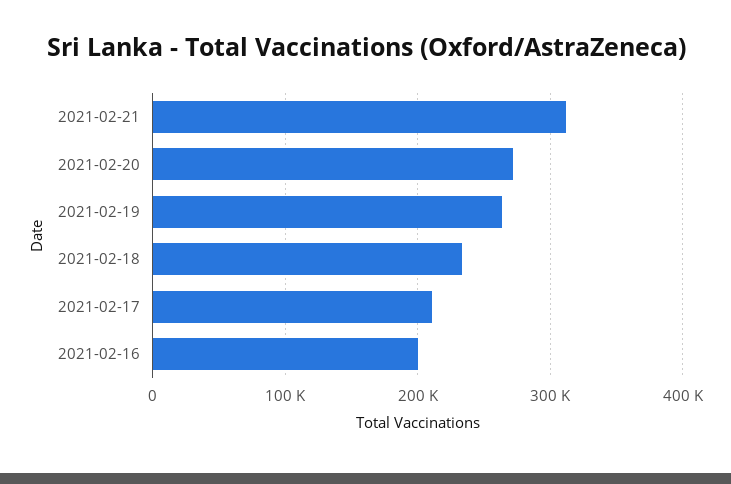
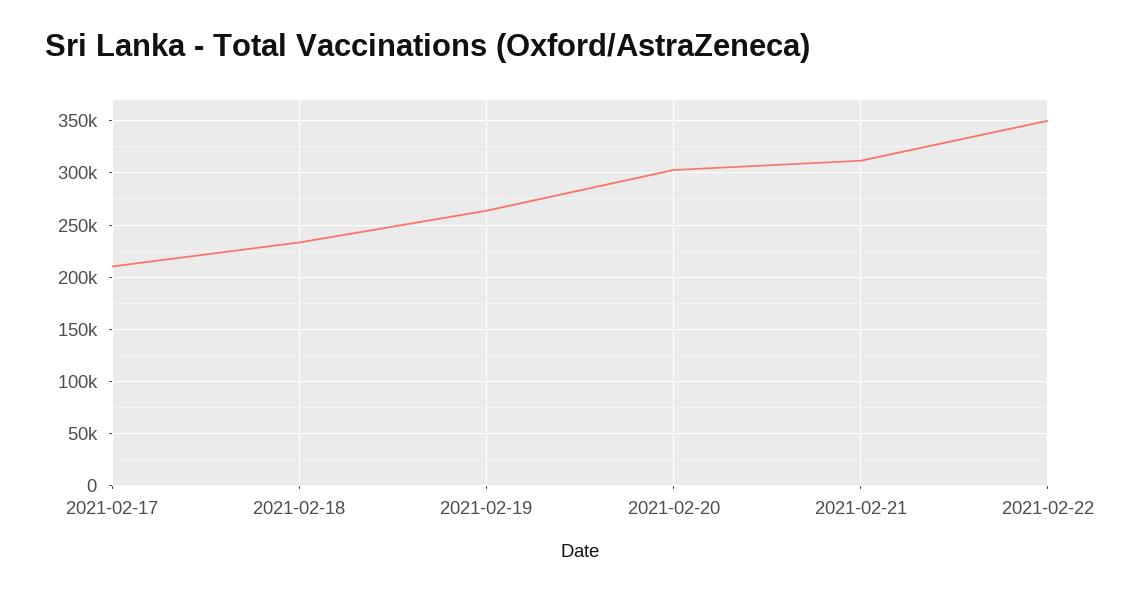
2021-02-20: 270000 -> 300000
2021-02-16: 200000 -> none
2021-02-22: none -> 350000

